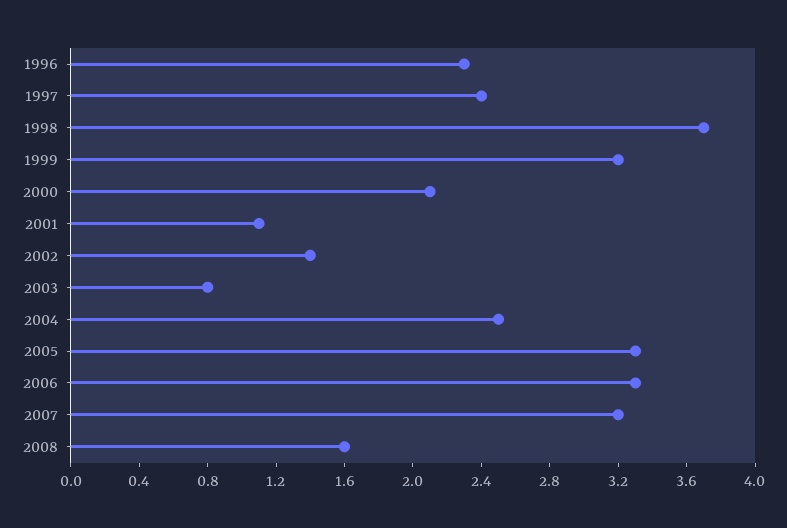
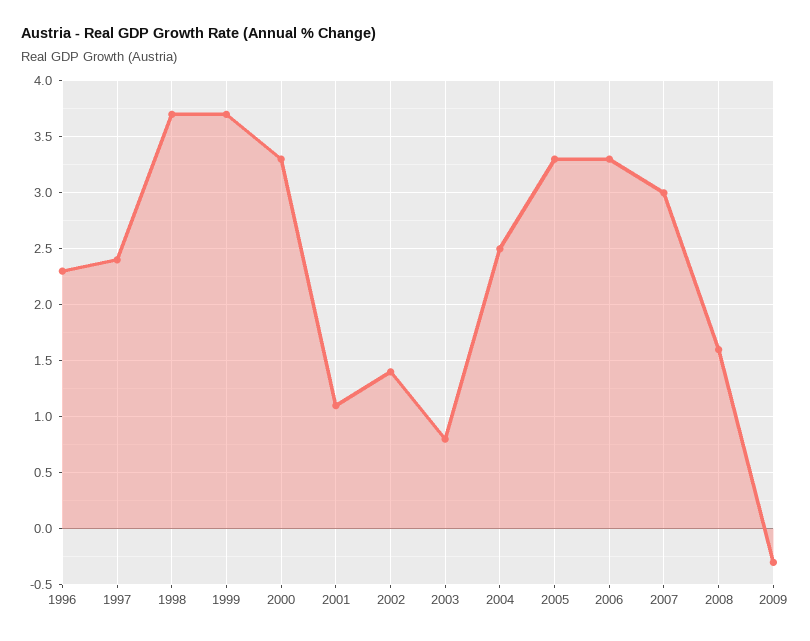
1999: 3.2 -> 3.7
2000: 2.1 -> 3.3
2007: 3.2 -> 3
2009: none -> -0.3

